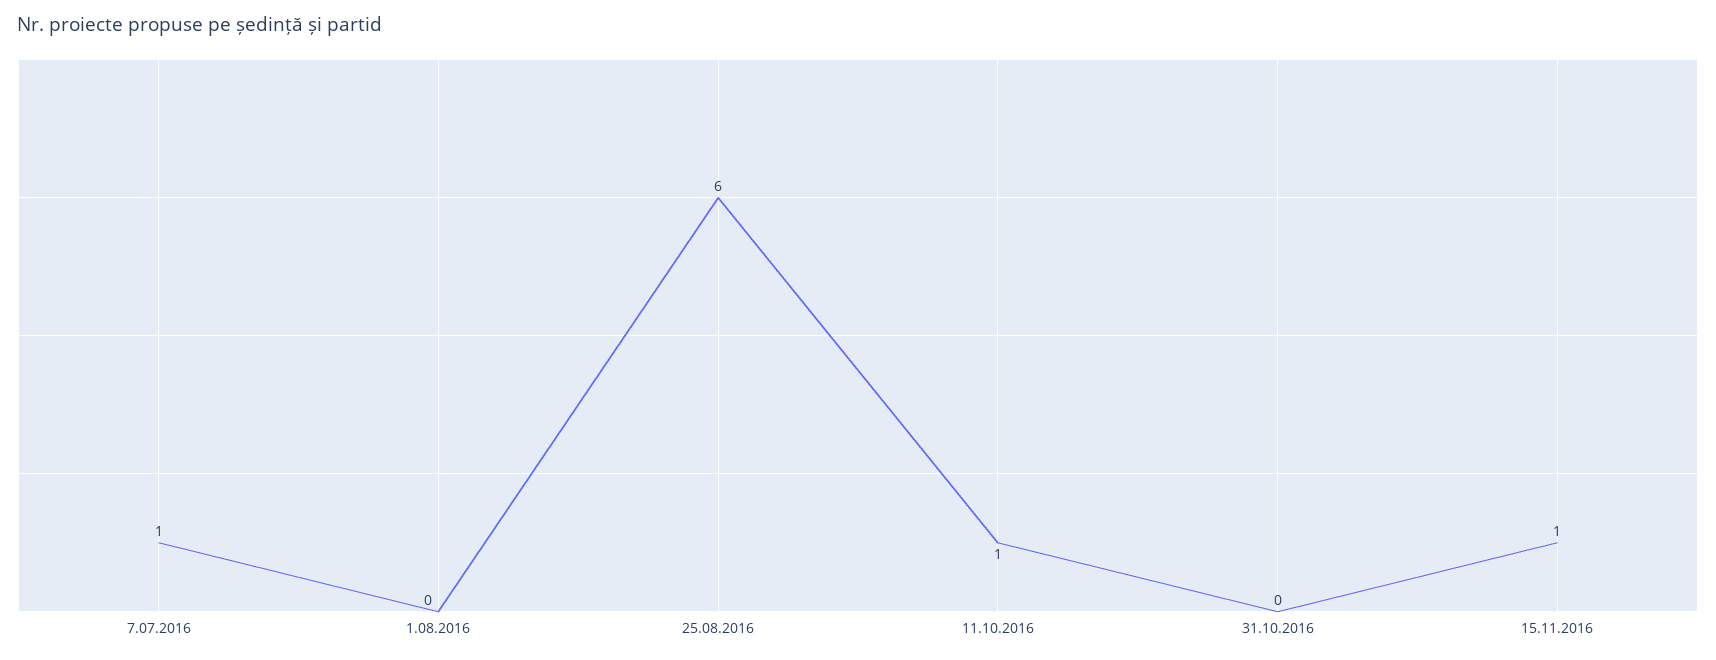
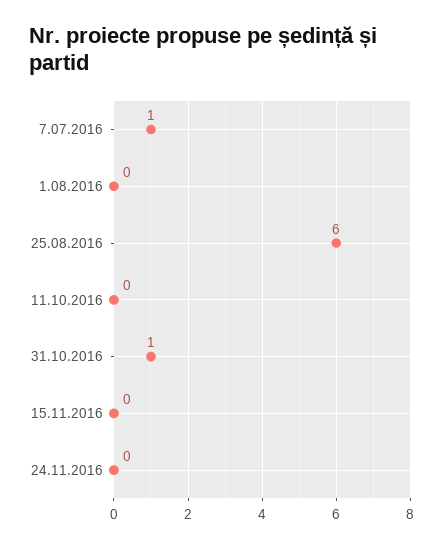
11.10.2016: 1 -> 0
31.10.2016: 0 -> 1
15.11.2016: 1 -> 0
24.11.2016: none -> 0

